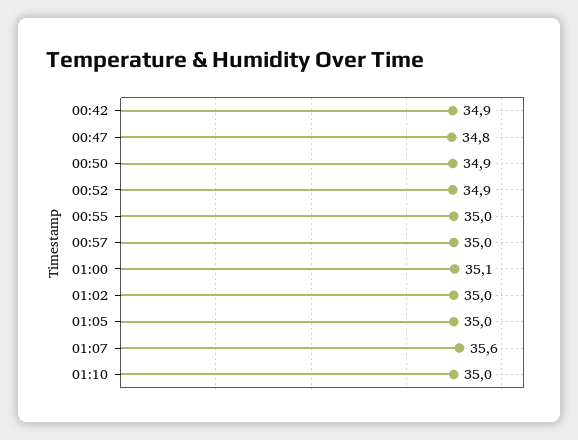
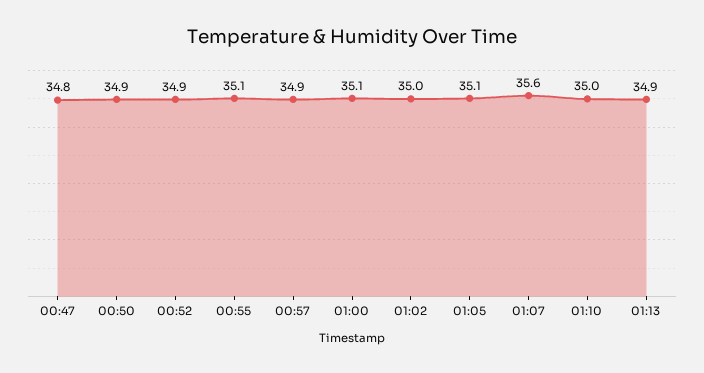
00:42: 34.9 -> none
00:55: 35 -> 35.1
00:57: 35 -> 34.9
01:05: 35 -> 35.1
01:13: none -> 34.9

